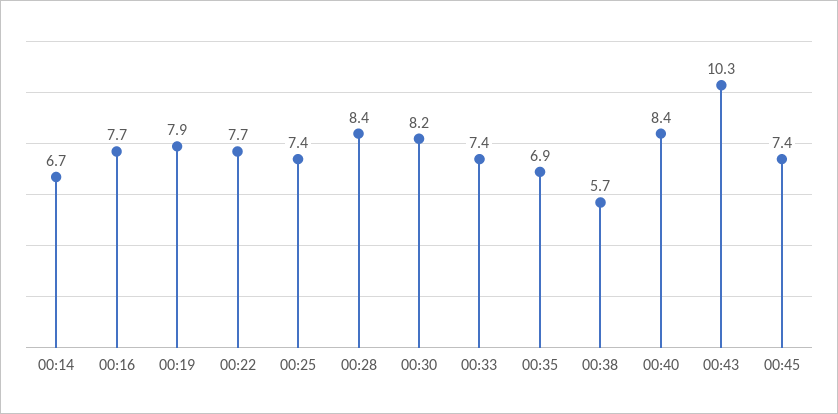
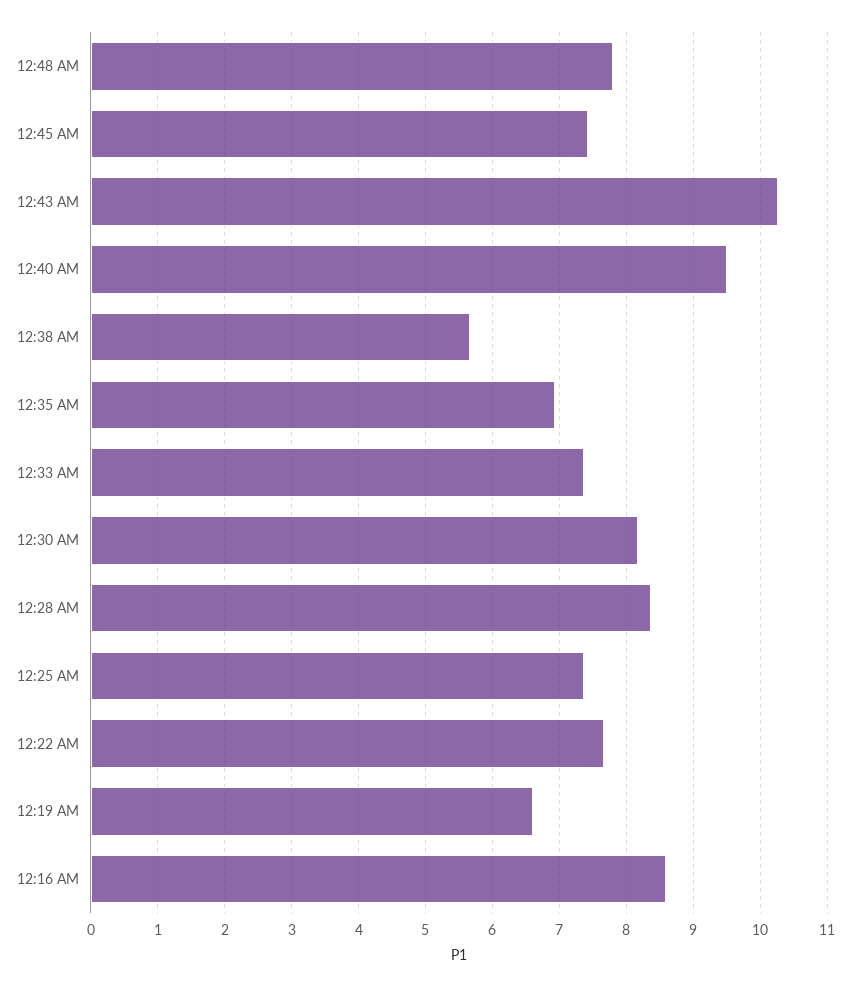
00:14: 6.7 -> none
00:16: 7.7 -> 8.6
00:19: 7.9 -> 6.6
00:40: 8.4 -> 9.5
12:48 AM: none -> 7.8

